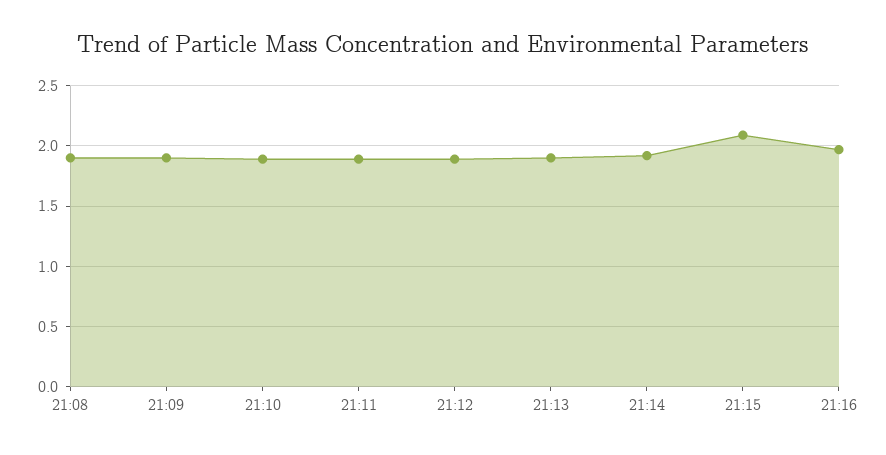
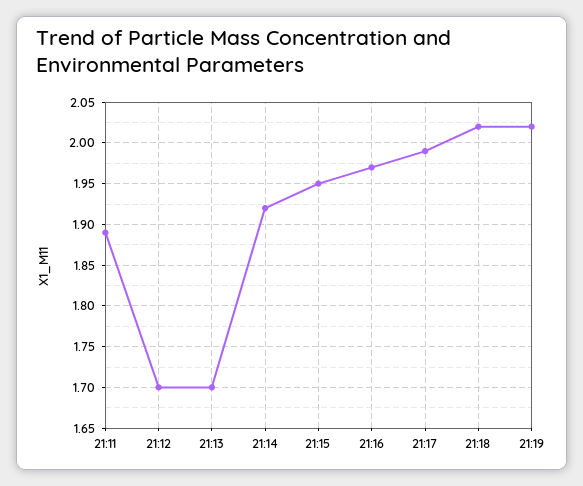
21:08: 1.9 -> none
21:09: 1.9 -> none
21:10: 1.9 -> none
21:12: 1.9 -> 1.7
21:13: 1.9 -> 1.7
21:15: 2.1 -> 1.95
21:17: none -> 1.99
21:18: none -> 2.02
21:19: none -> 2.02

